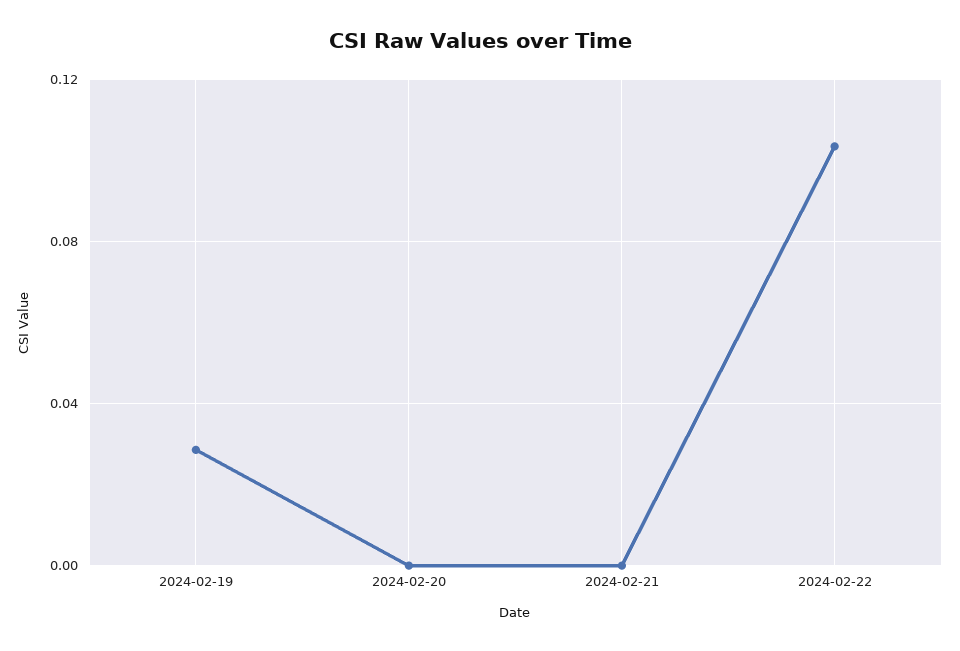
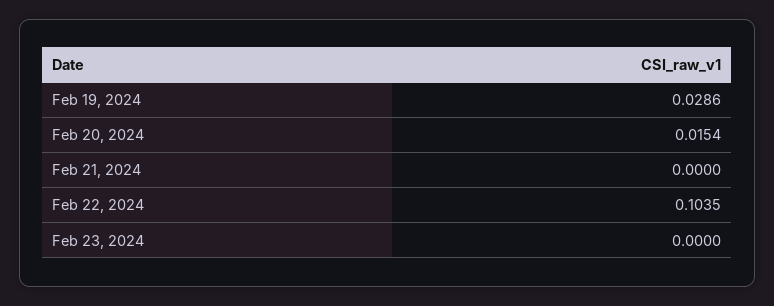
2024-02-20: 0 -> 0.0154
Feb 23, 2024: none -> 0

